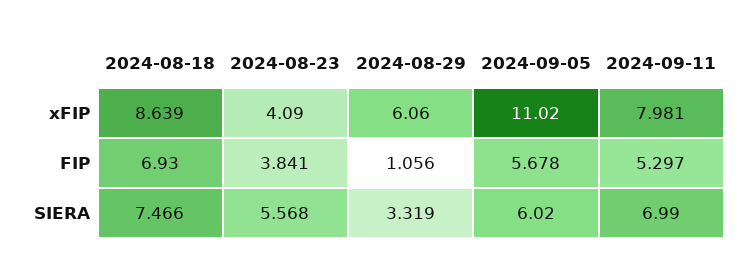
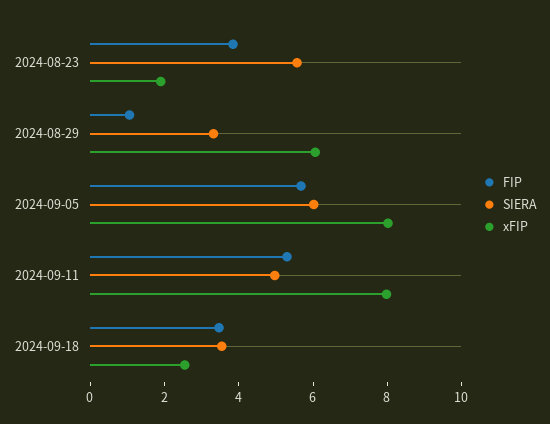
xFIP, 2024-08-18: 8.639 -> none
xFIP, 2024-08-23: 4.09 -> 2
xFIP, 2024-09-05: 11.02 -> 8
FIP, 2024-08-18: 6.93 -> none
SIERA, 2024-08-18: 7.466 -> none
SIERA, 2024-09-11: 6.99 -> 5
FIP, 2024-09-18: none -> 3.5
SIERA, 2024-09-18: none -> 3.5
xFIP, 2024-09-18: none -> 2.5

